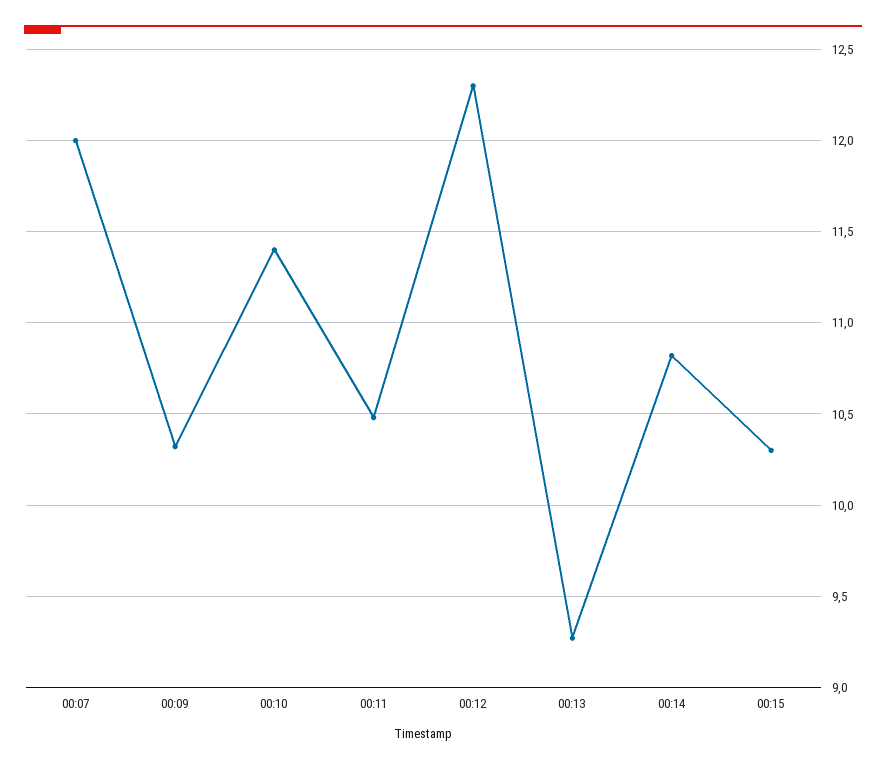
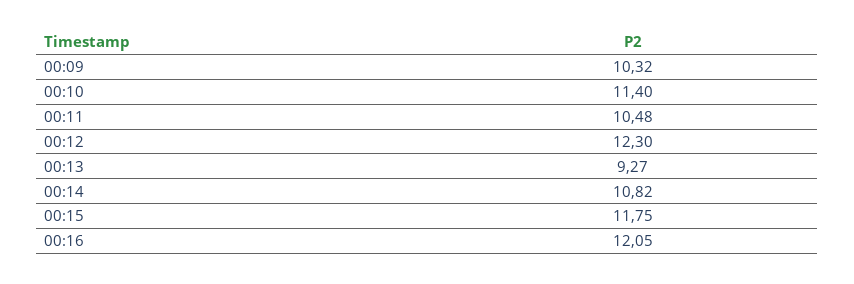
00:07: 12 -> none
00:15: 10.3 -> 11.75
00:16: none -> 12.05

